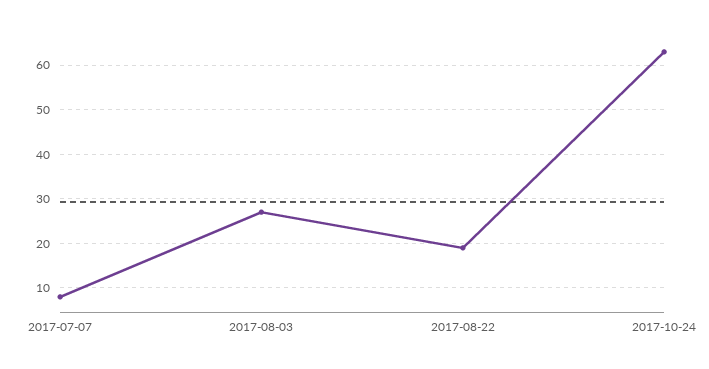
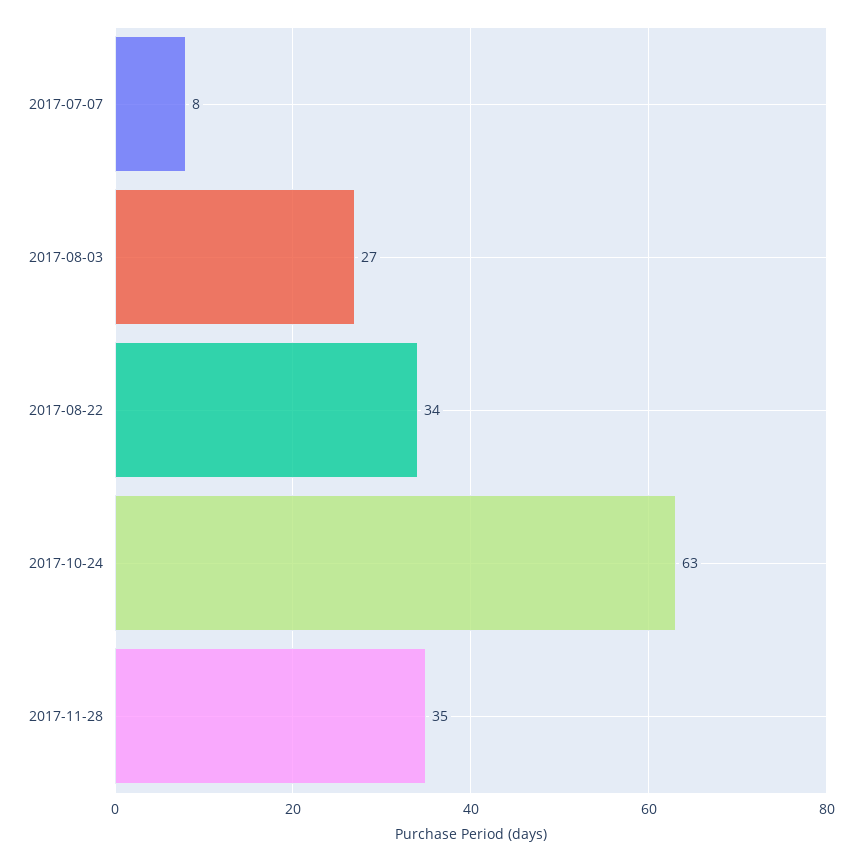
2017-08-22: 20 -> 34
2017-11-28: none -> 35

